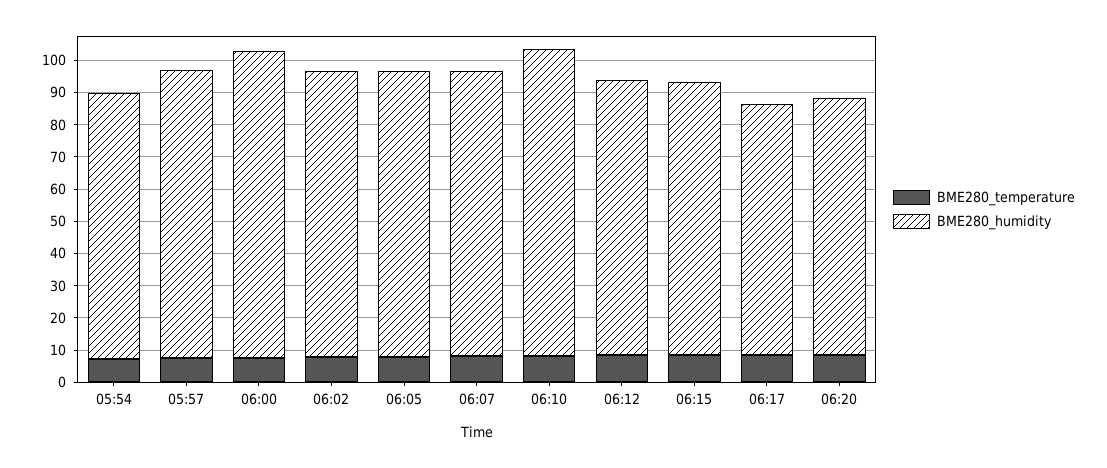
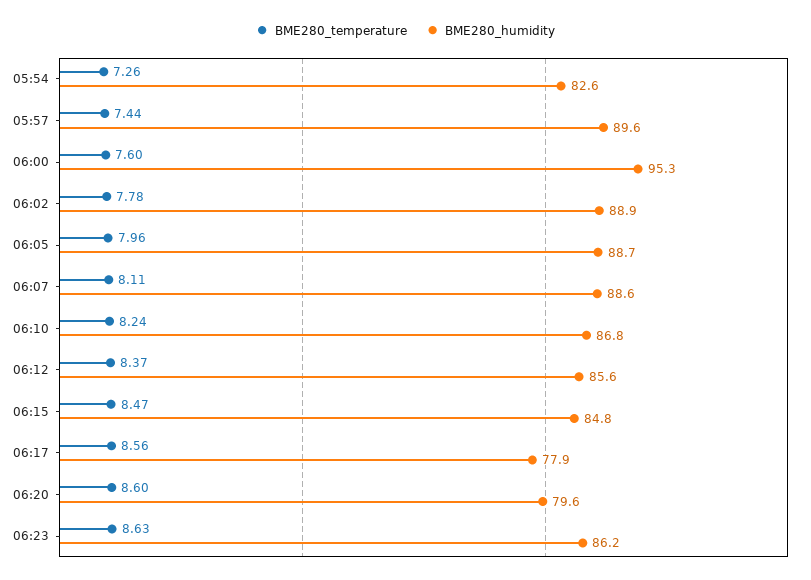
BME280_humidity, 06:10: 95 -> 86.8
BME280_temperature, 06:23: none -> 8.63
BME280_humidity, 06:23: none -> 86.2

